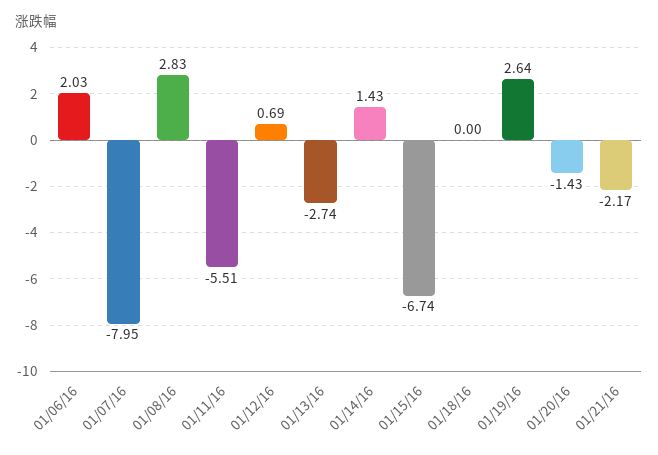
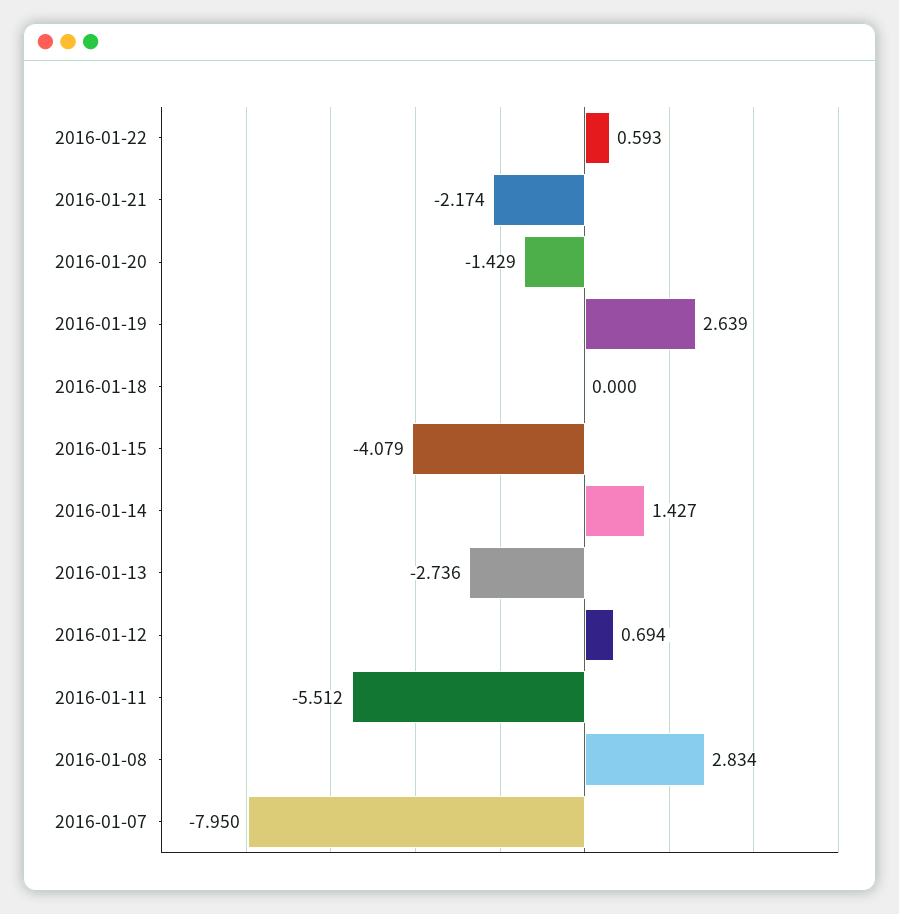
01/06/16: 2.03 -> none
01/15/16: -6.74 -> -4.079
2016-01-22: none -> 0.593

